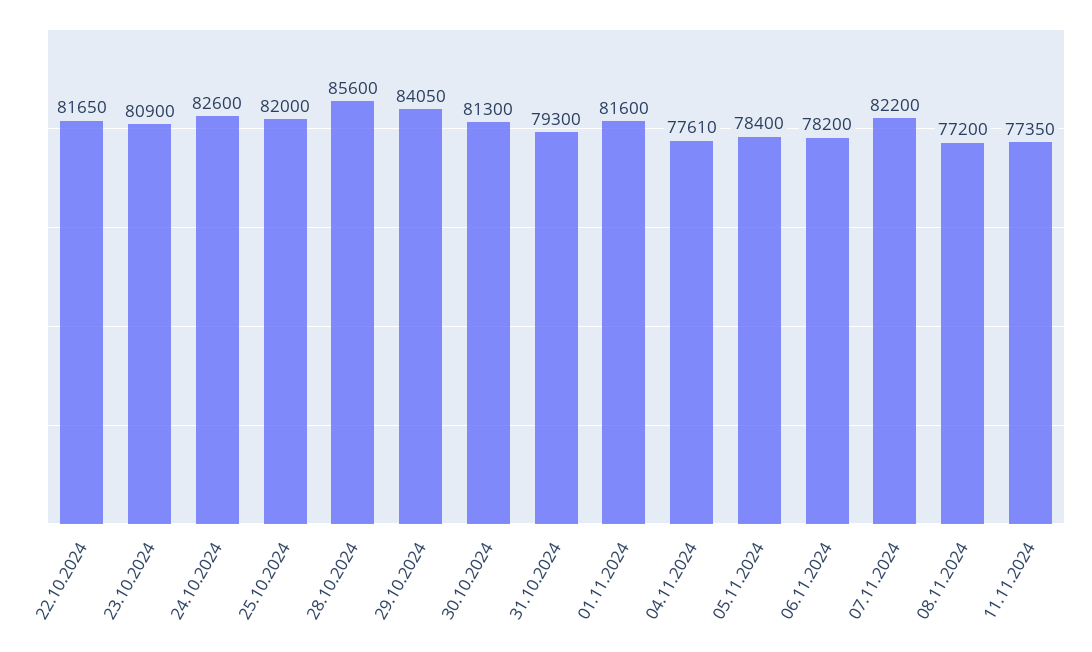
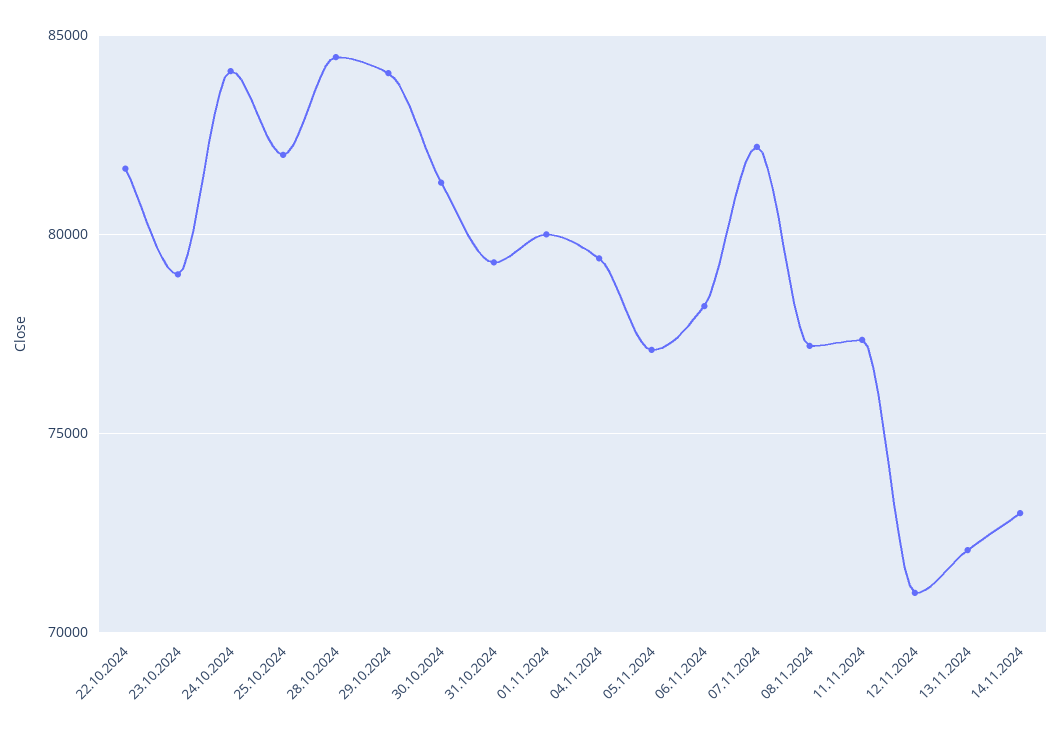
23.10.2024: 80900 -> 79000
24.10.2024: 82600 -> 84000
28.10.2024: 85600 -> 84500
01.11.2024: 81600 -> 80000
04.11.2024: 77610 -> 79500
05.11.2024: 78400 -> 77000
12.11.2024: none -> 71000
13.11.2024: none -> 72000
14.11.2024: none -> 73000

